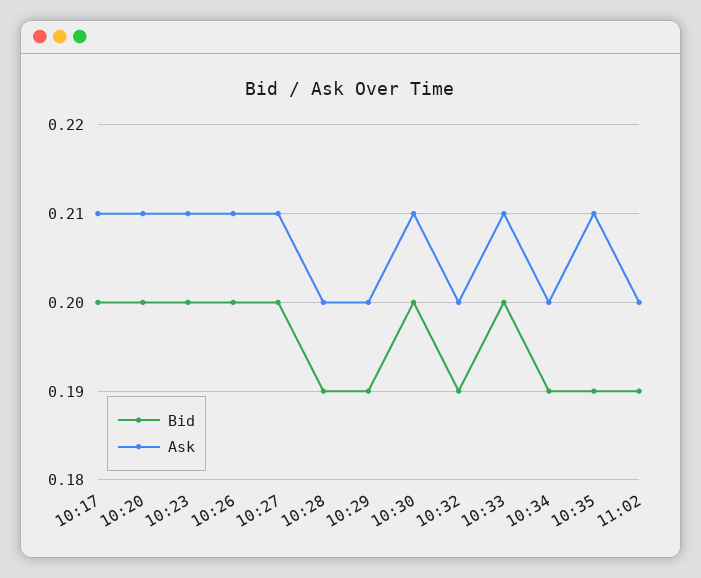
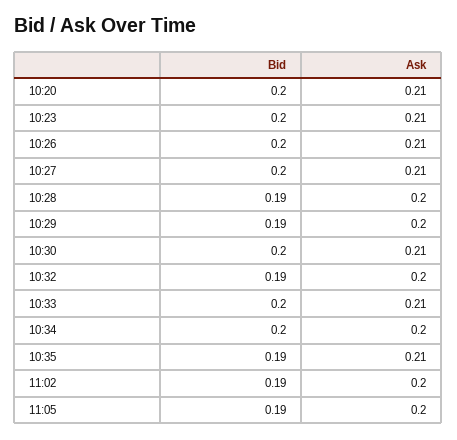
Bid, 10:17: 0.2 -> none
Ask, 10:17: 0.21 -> none
Bid, 10:34: 0.19 -> 0.2
Bid, 11:05: none -> 0.19
Ask, 11:05: none -> 0.2

